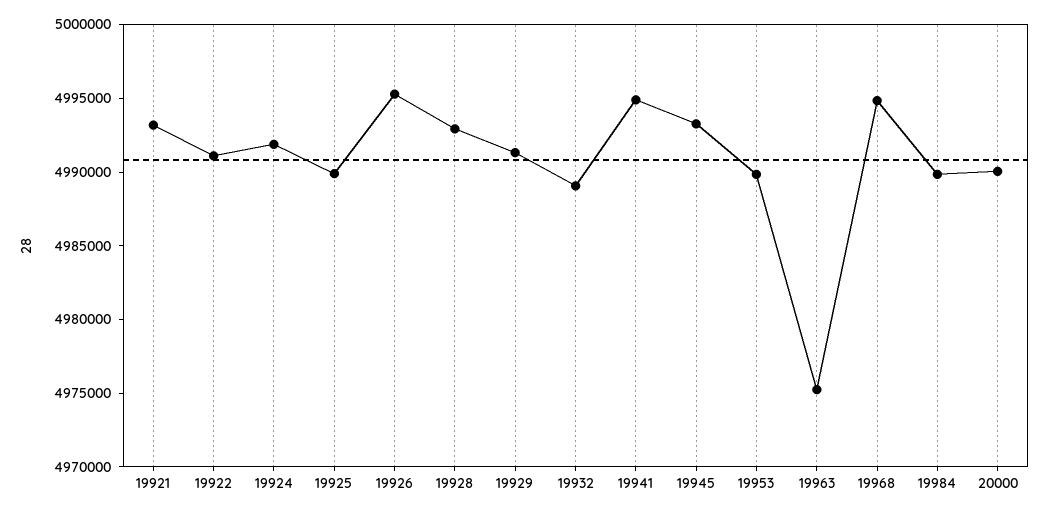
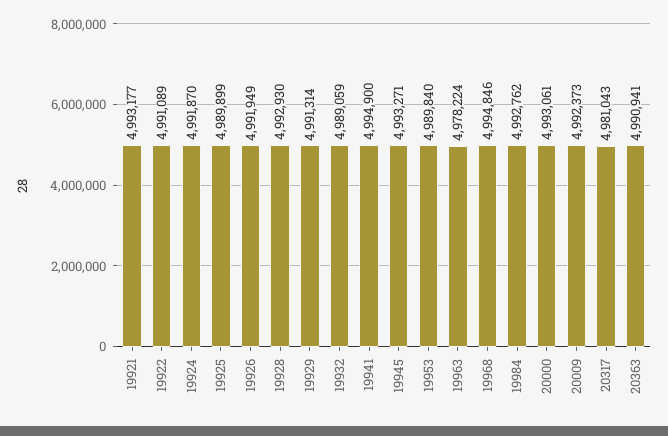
19926: 4995000 -> 4991949
19963: 4975000 -> 4978224
19984: 4990000 -> 4992762
20000: 4990000 -> 4993061
20009: none -> 4992373
20317: none -> 4981043
20363: none -> 4990941

